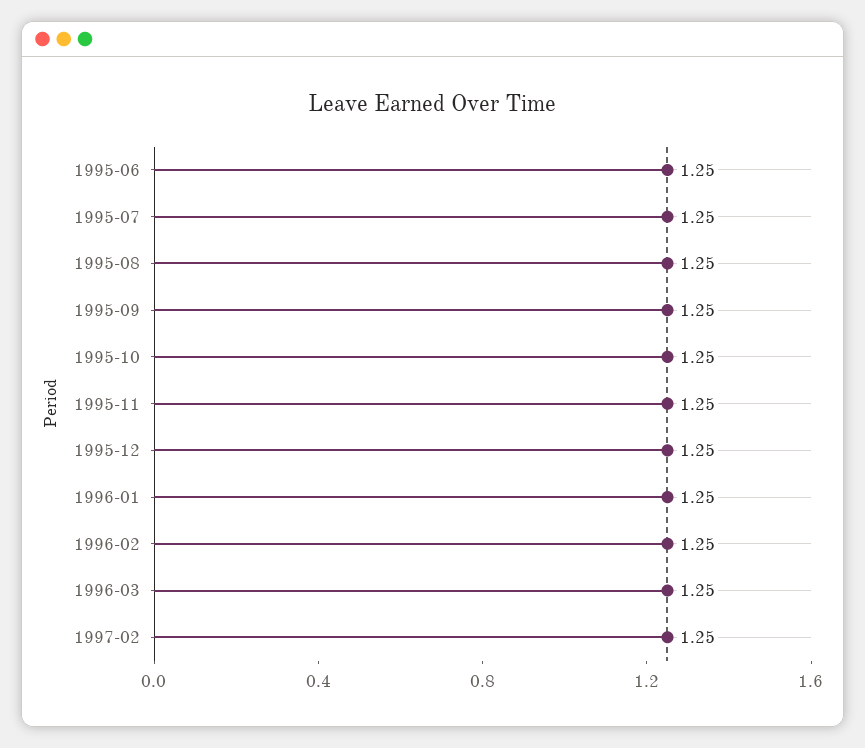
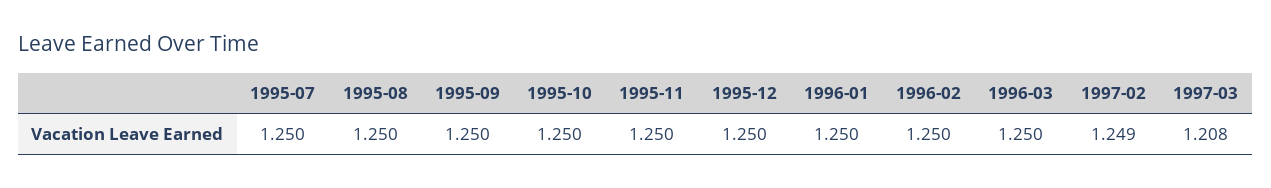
1995-06: 1.25 -> none
1997-02: 1.25 -> 1.249
1997-03: none -> 1.208

